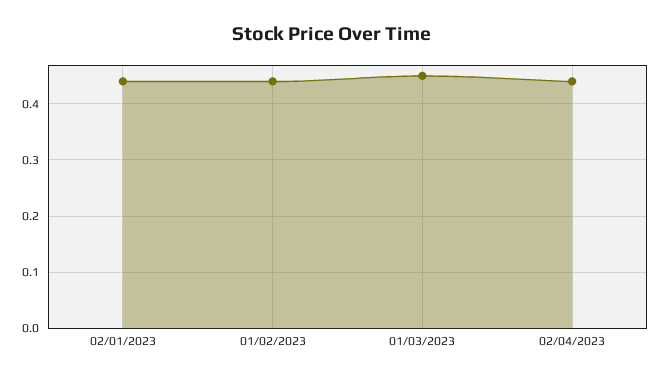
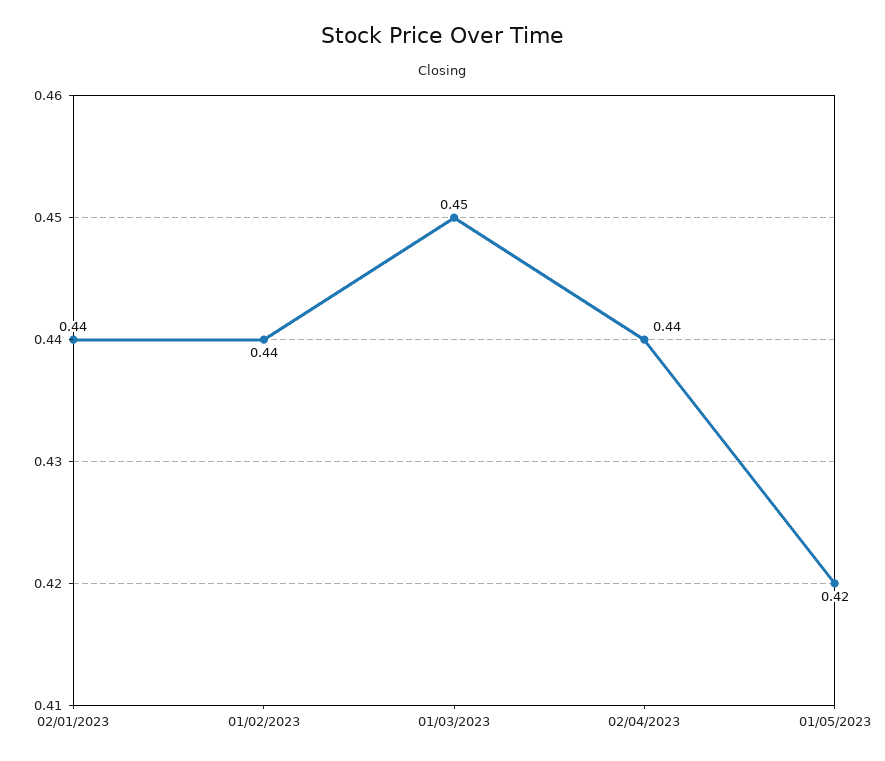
01/05/2023: none -> 0.42

